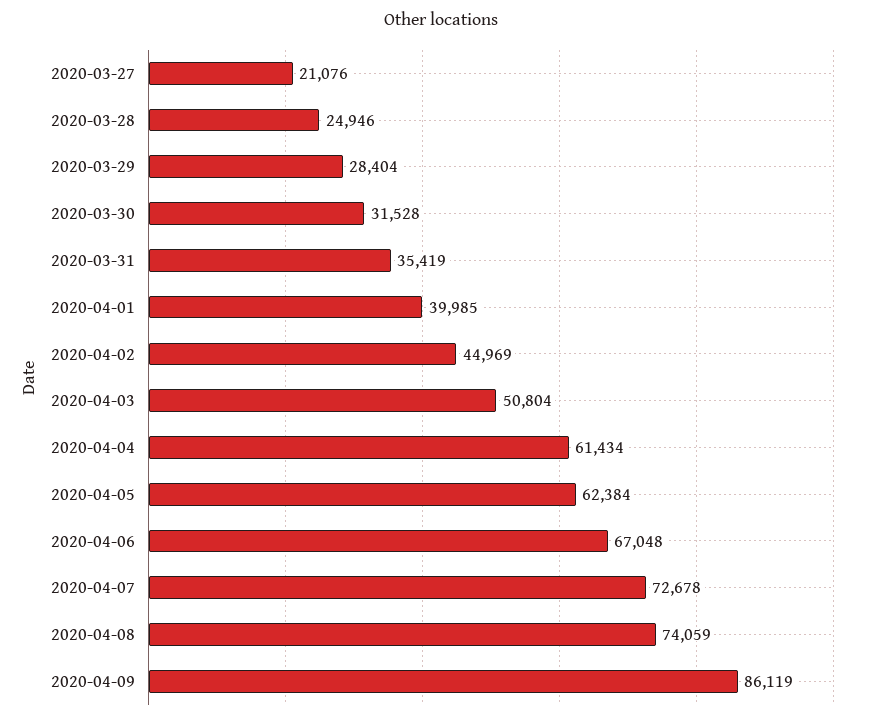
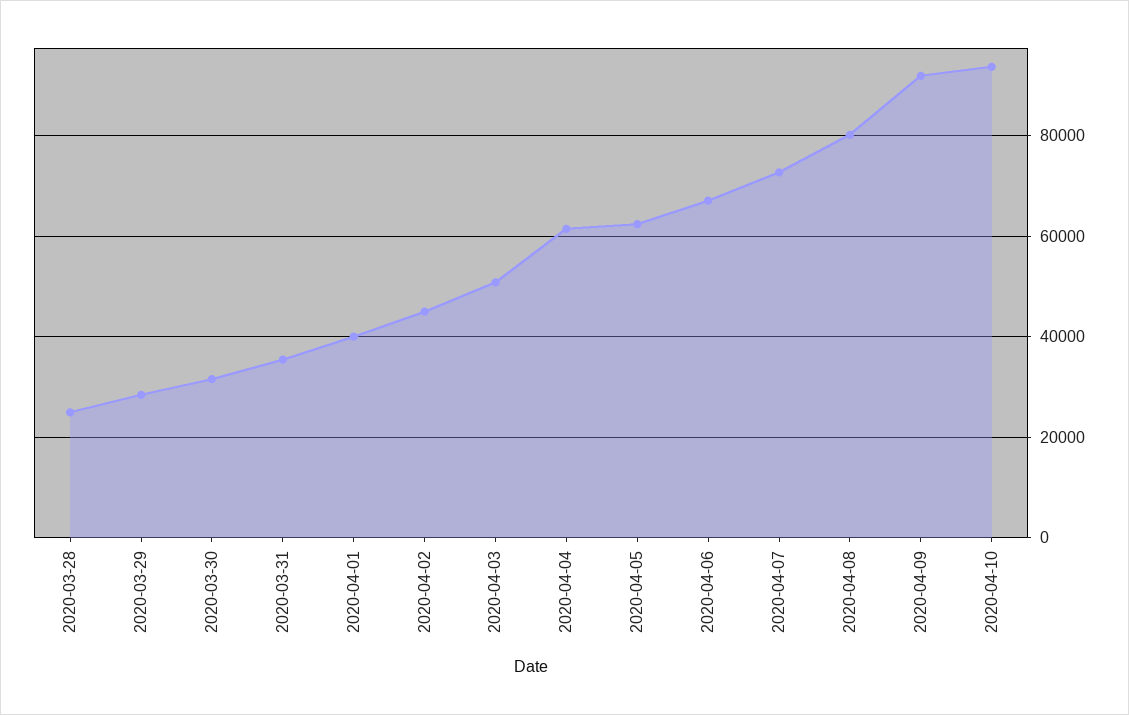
2020-03-27: 21076 -> none
2020-04-08: 74059 -> 80000
2020-04-09: 86119 -> 92000
2020-04-10: none -> 94000

